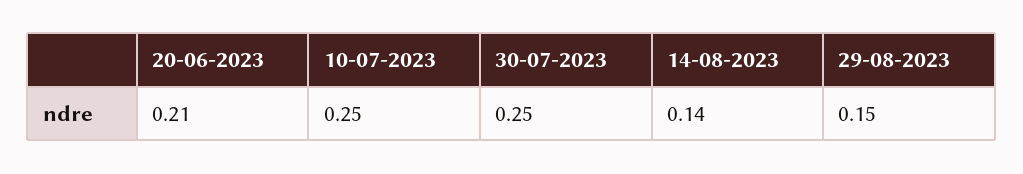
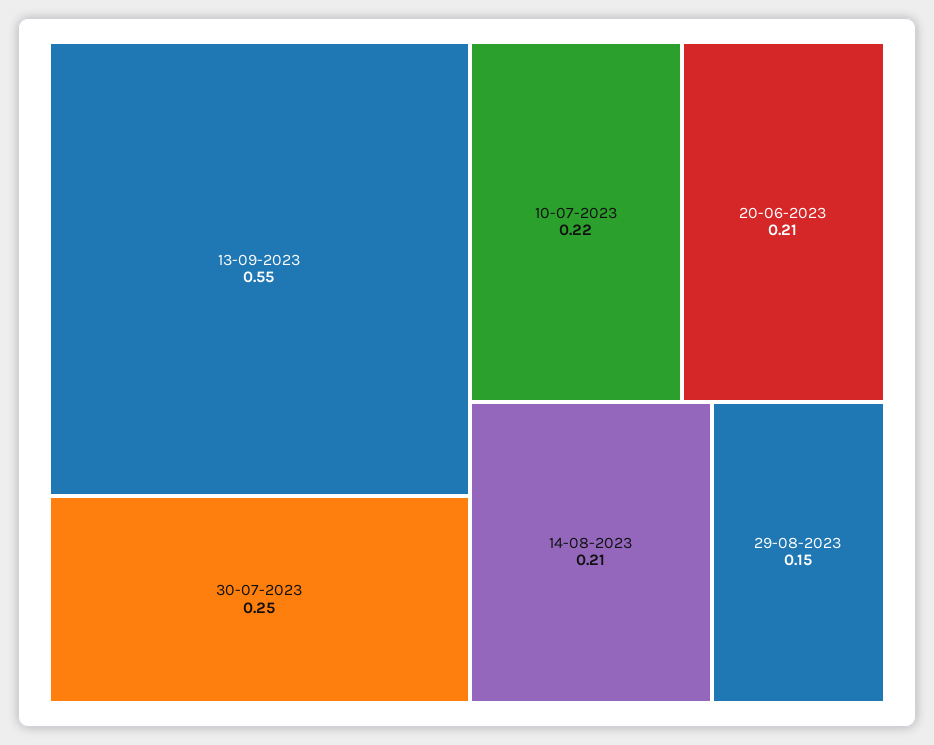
10-07-2023: 0.25 -> 0.22
14-08-2023: 0.14 -> 0.21
13-09-2023: none -> 0.55

